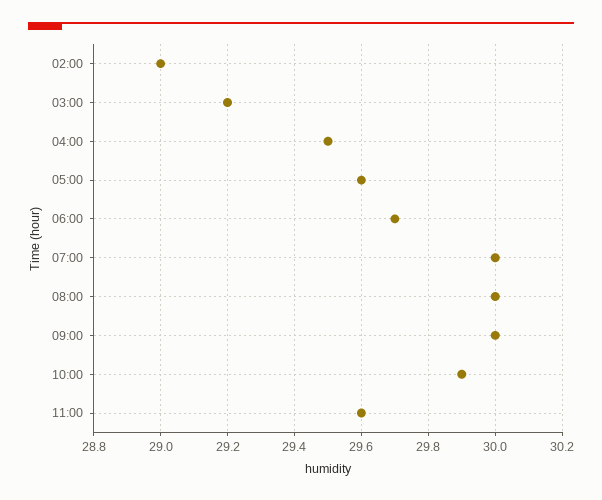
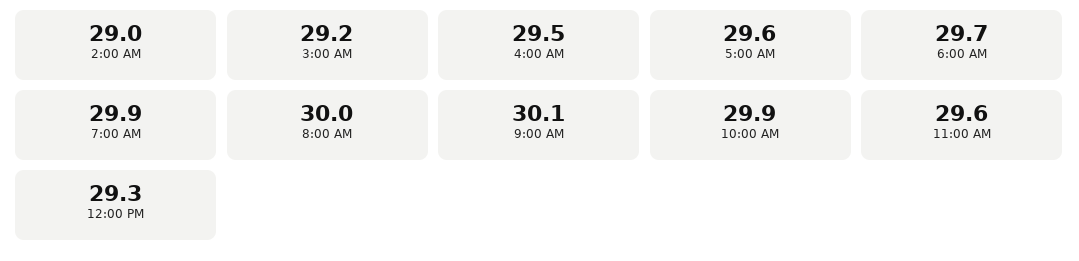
07:00: 30 -> 29.9
09:00: 30 -> 30.1
12:00 PM: none -> 29.3

